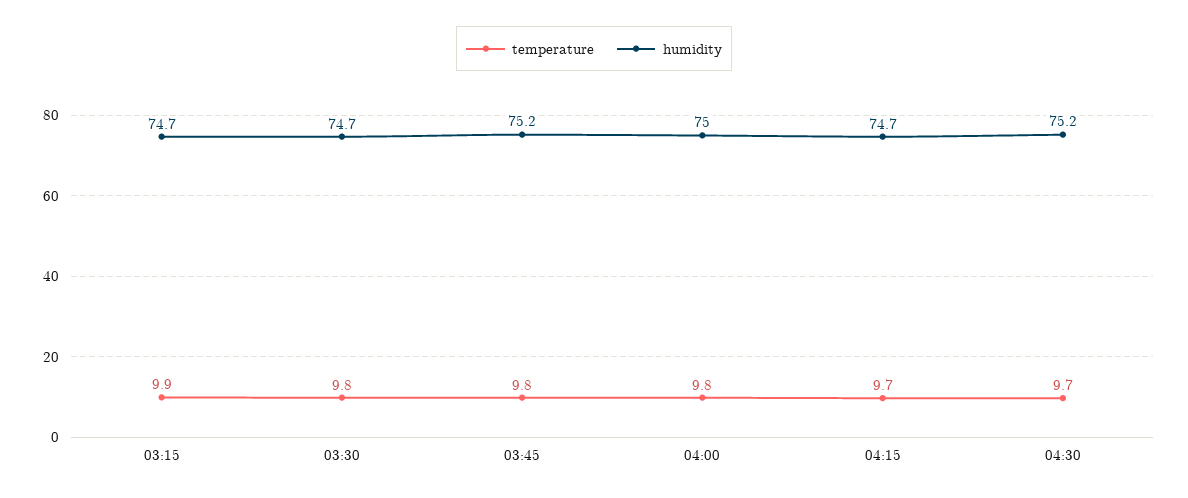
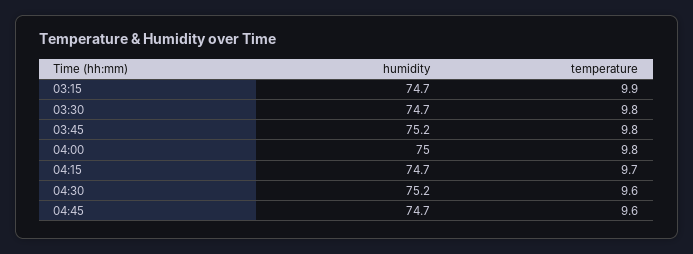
temperature, 04:30: 9.7 -> 9.6
humidity, 04:45: none -> 74.7
temperature, 04:45: none -> 9.6

